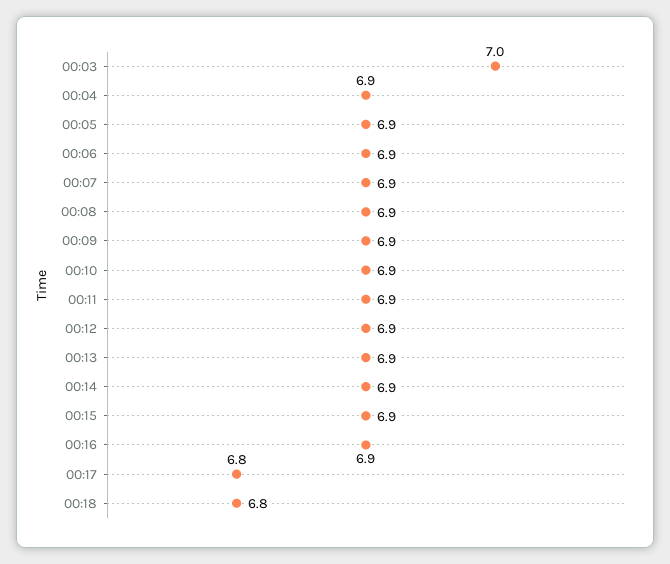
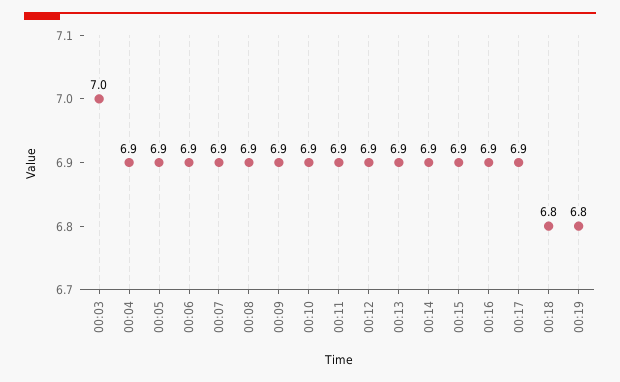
00:17: 6.8 -> 6.9
00:19: none -> 6.8

